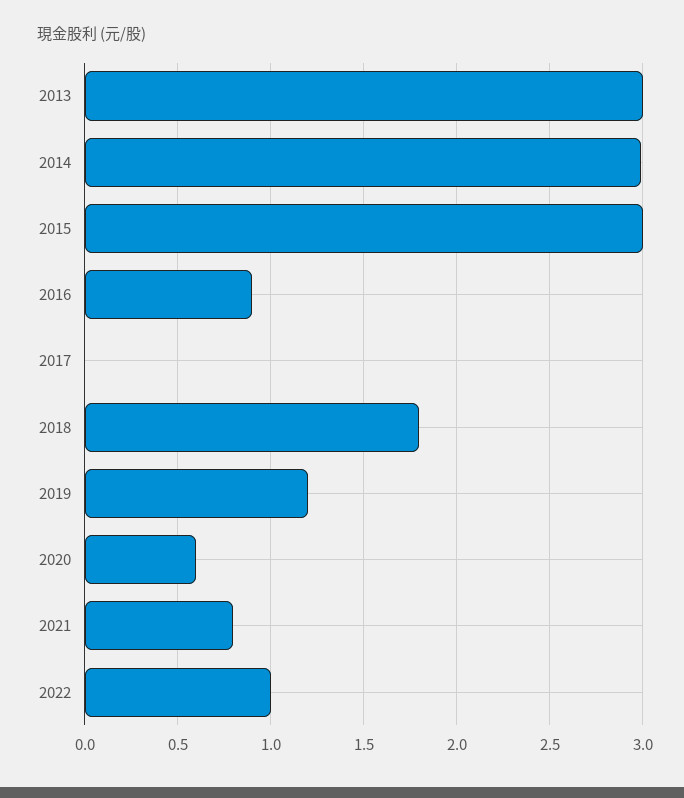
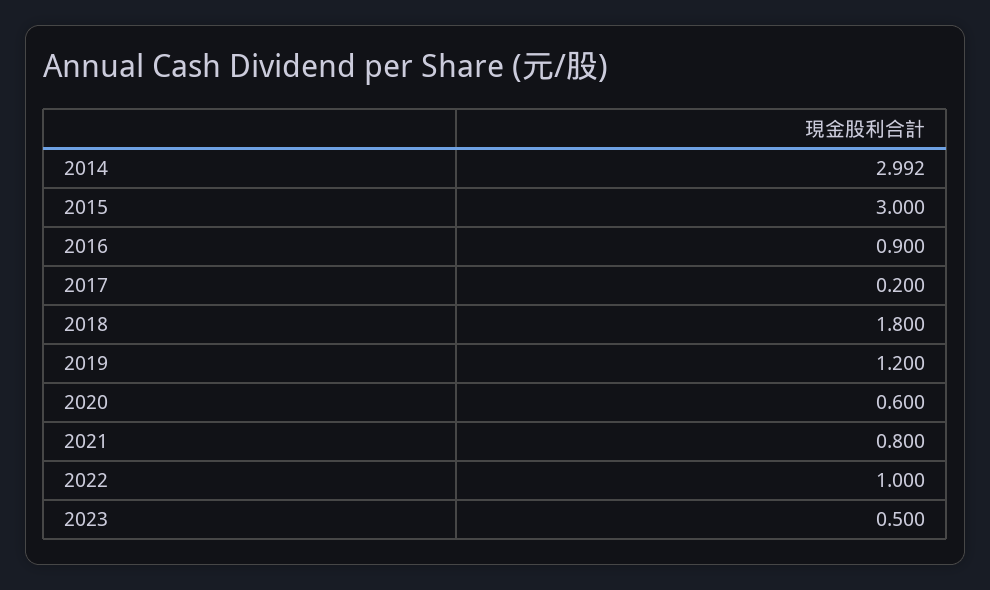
2013: 3 -> none
2017: 0 -> 0.2
2023: none -> 0.5

